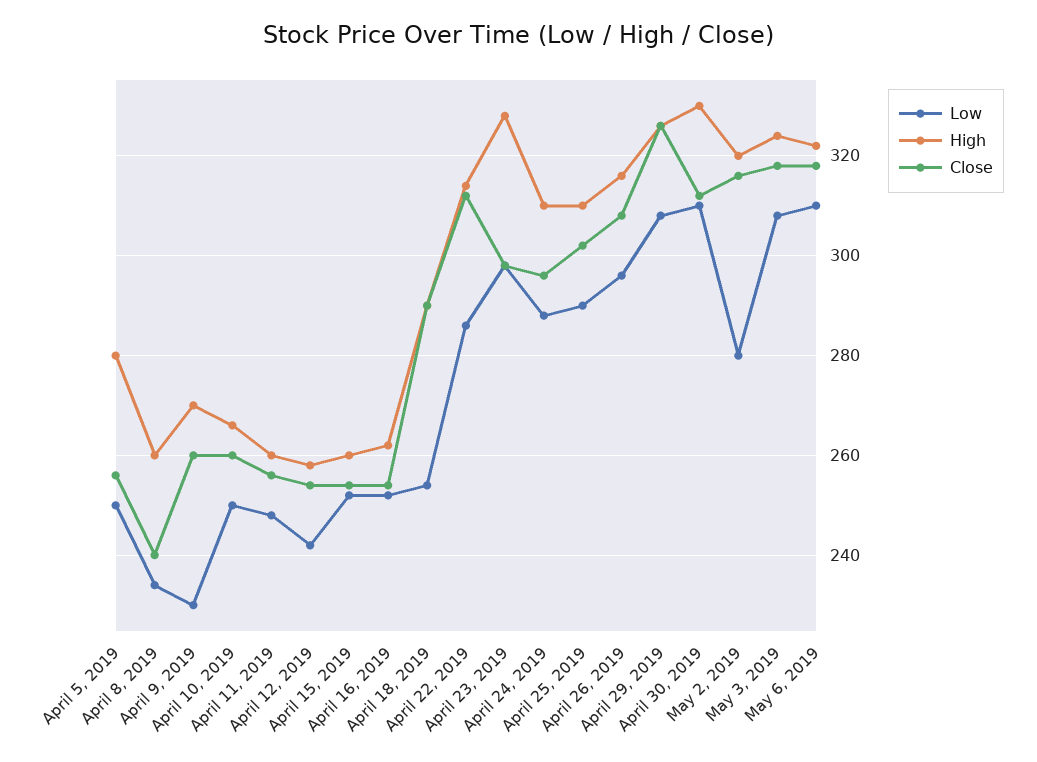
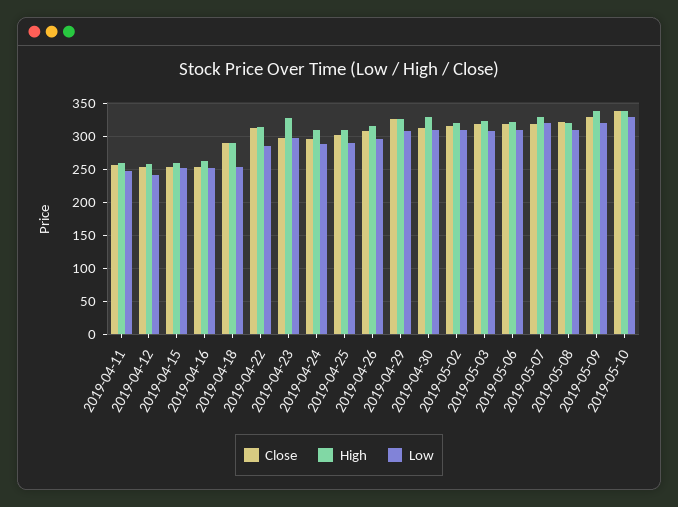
Low, April 5, 2019: 250 -> none
High, April 5, 2019: 280 -> none
Close, April 5, 2019: 255 -> none
Low, April 8, 2019: 235 -> none
High, April 8, 2019: 260 -> none
Close, April 8, 2019: 240 -> none
Low, April 9, 2019: 230 -> none
High, April 9, 2019: 270 -> none
Close, April 9, 2019: 260 -> none
Low, April 10, 2019: 250 -> none
High, April 10, 2019: 265 -> none
Close, April 10, 2019: 260 -> none
Low, May 2, 2019: 280 -> 310
Close, 2019-05-07: none -> 320
High, 2019-05-07: none -> 330
Low, 2019-05-07: none -> 320
Close, 2019-05-08: none -> 320
High, 2019-05-08: none -> 320
Low, 2019-05-08: none -> 310
Close, 2019-05-09: none -> 330
High, 2019-05-09: none -> 340
Low, 2019-05-09: none -> 320
Close, 2019-05-10: none -> 340
High, 2019-05-10: none -> 340
Low, 2019-05-10: none -> 330

